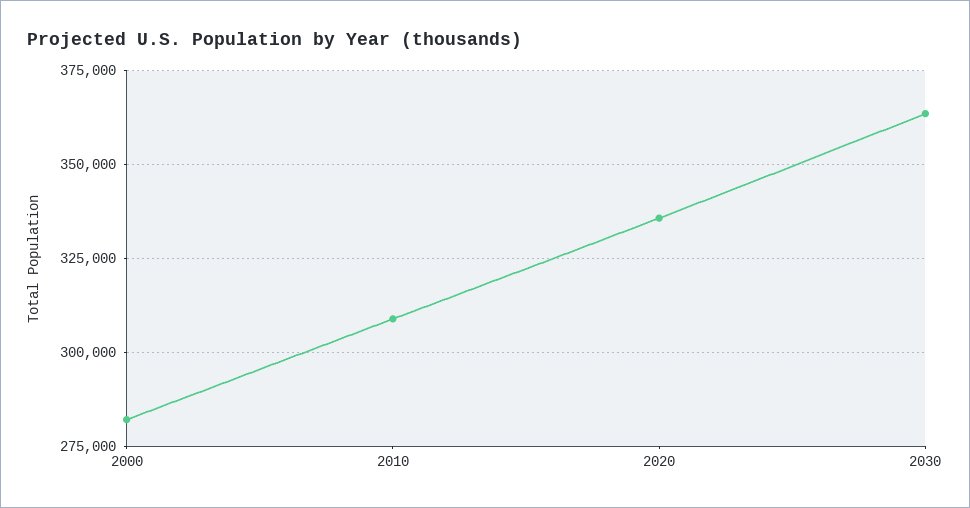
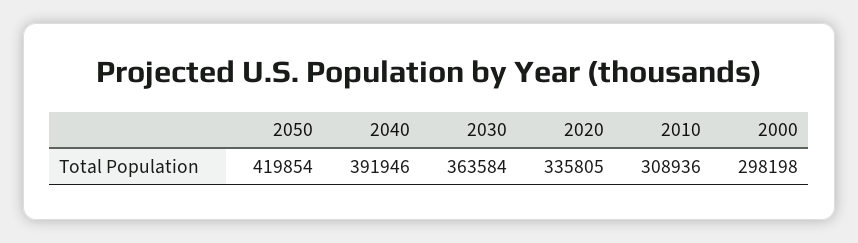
2000: 282500 -> 298198
2050: none -> 419854
2040: none -> 391946

